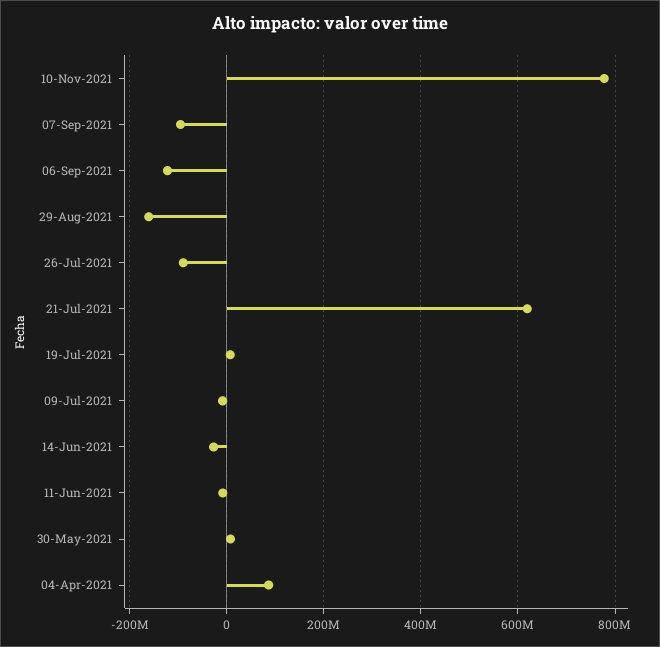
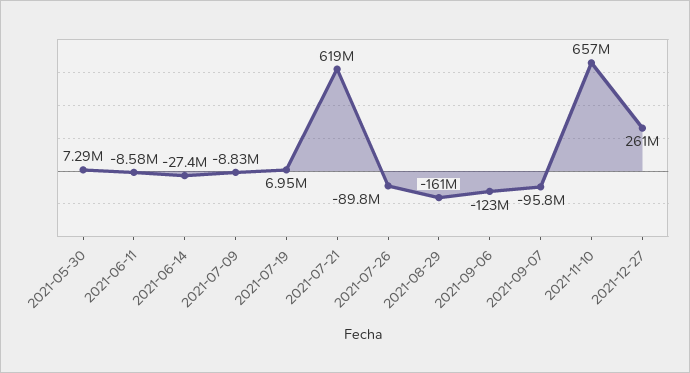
10-Nov-2021: 780000000 -> 657000000
04-Apr-2021: 80000000 -> none
2021-12-27: none -> 261000000

